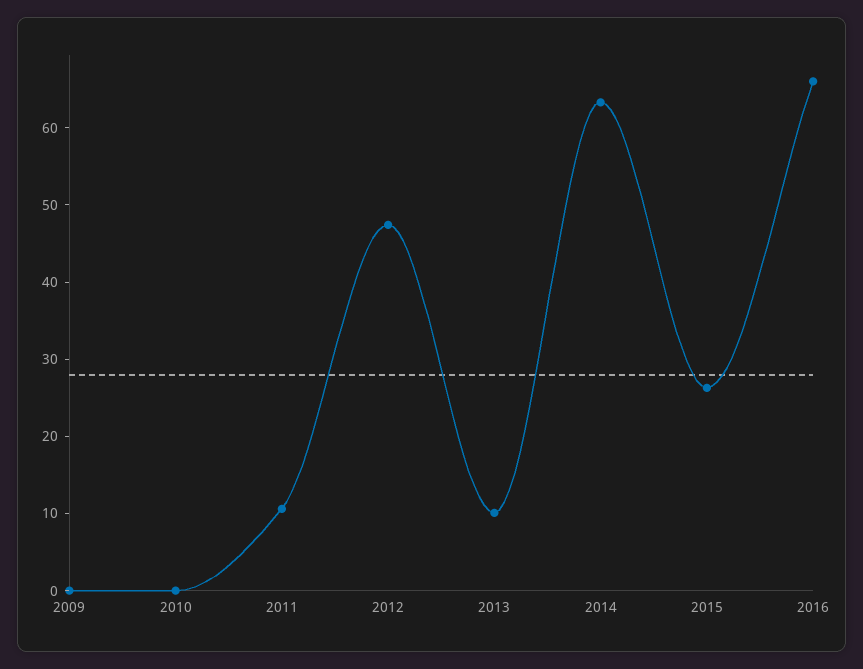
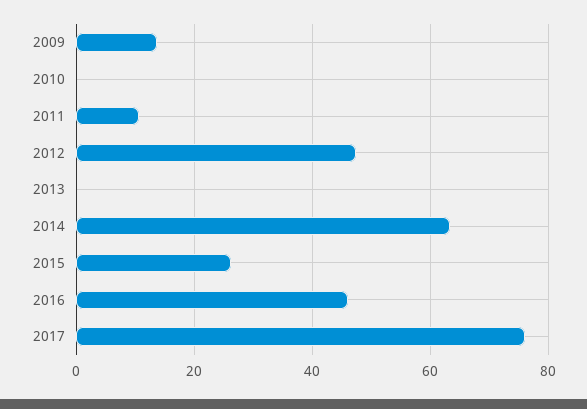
2009: 0 -> 14
2013: 10 -> 0
2016: 66 -> 46
2017: none -> 76

